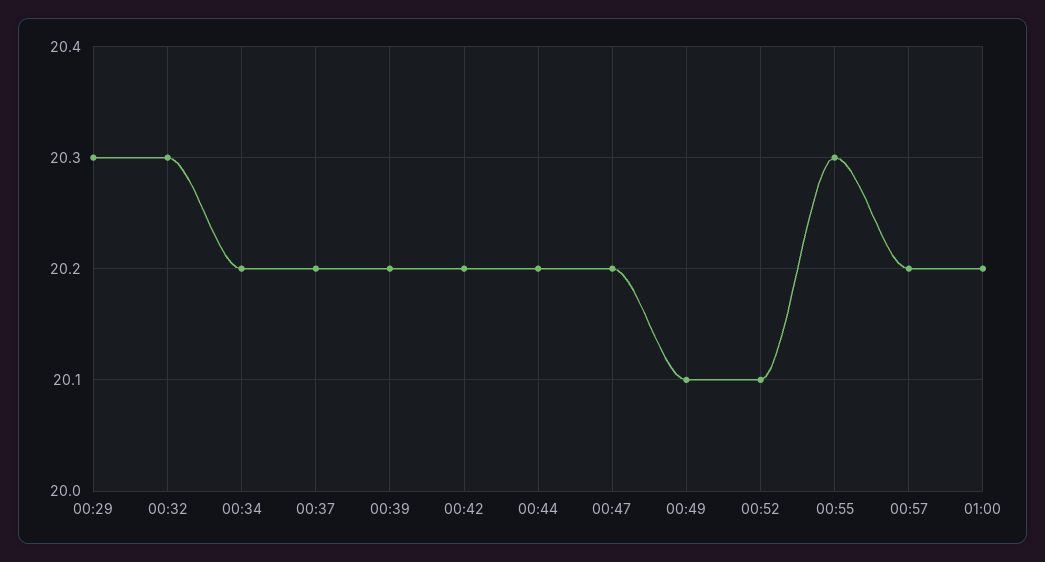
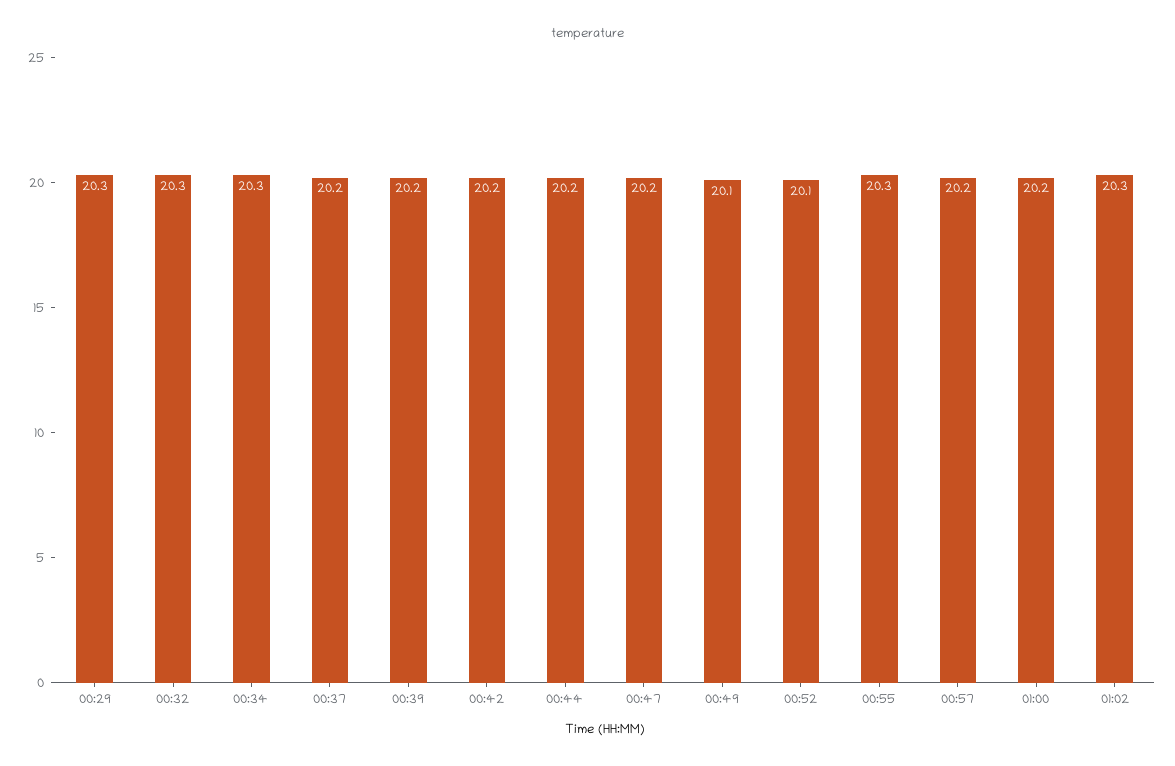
00:34: 20.2 -> 20.3
01:02: none -> 20.3

